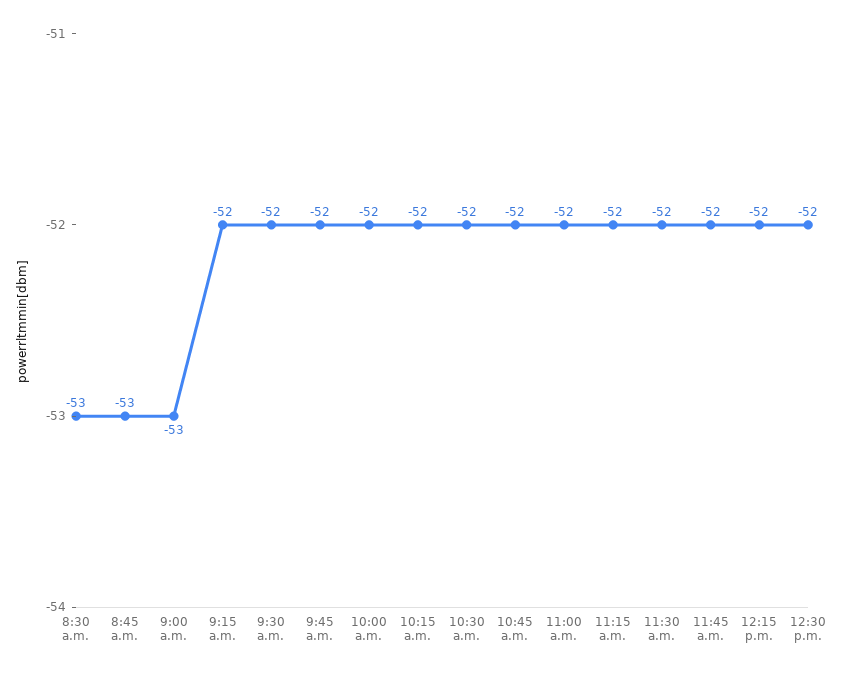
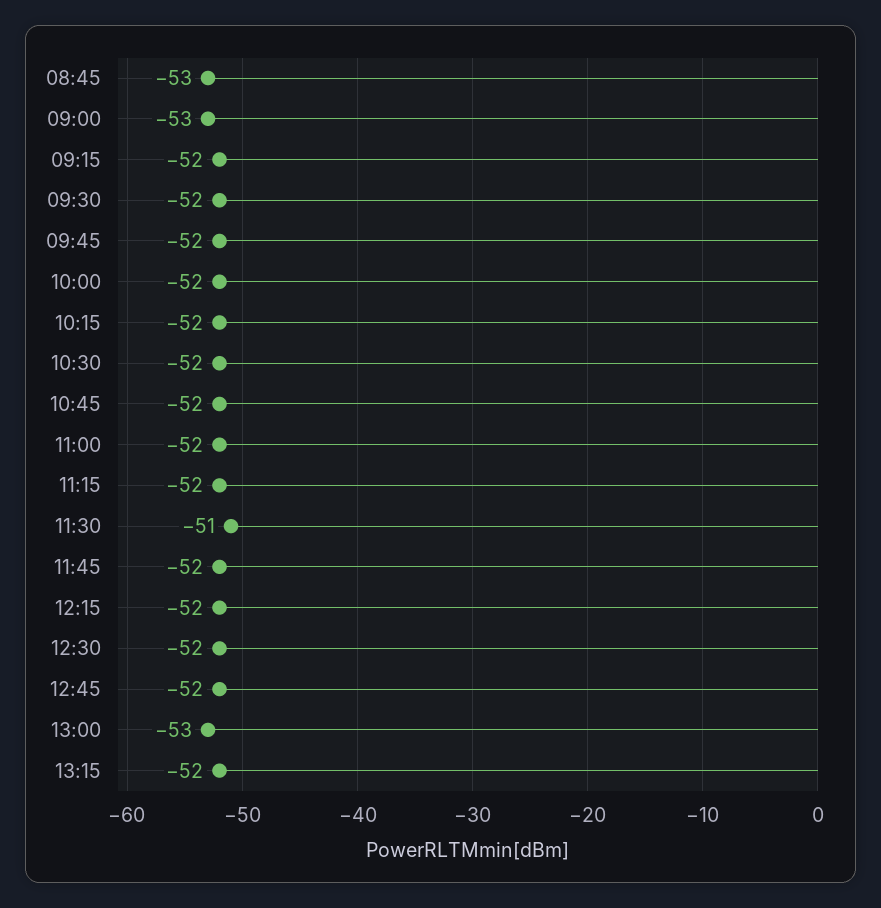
8:30 a.m.: -53 -> none
11:30 a.m.: -52 -> -51
12:45: none -> -52
13:00: none -> -53
13:15: none -> -52

